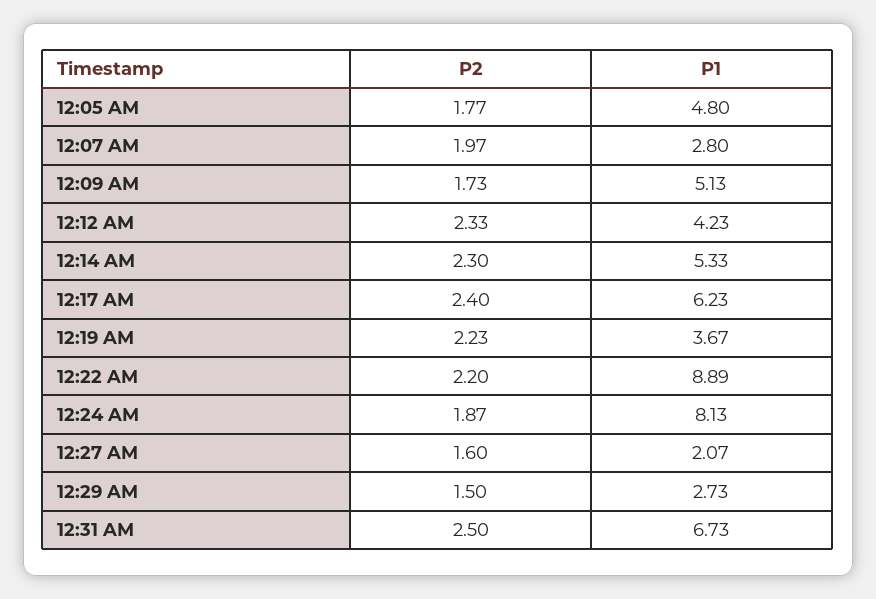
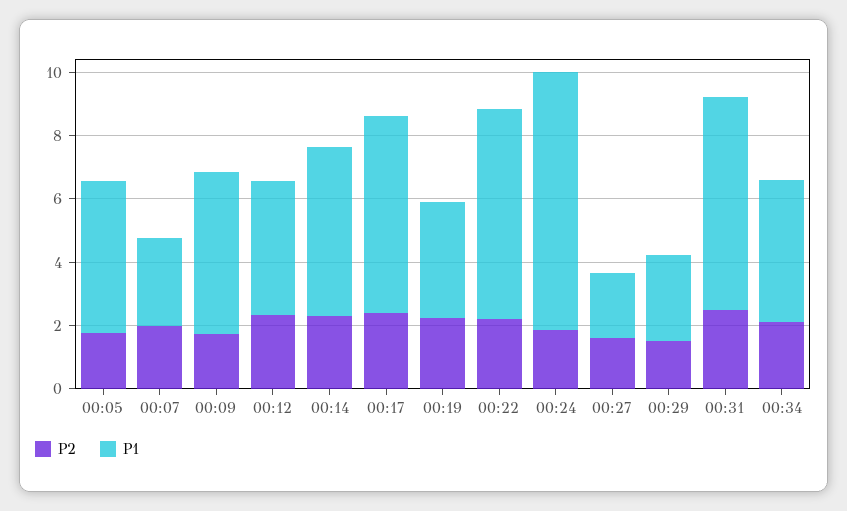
P1, 12:22 AM: 8.89 -> 6.5
P2, 00:34: none -> 2
P1, 00:34: none -> 4.5

